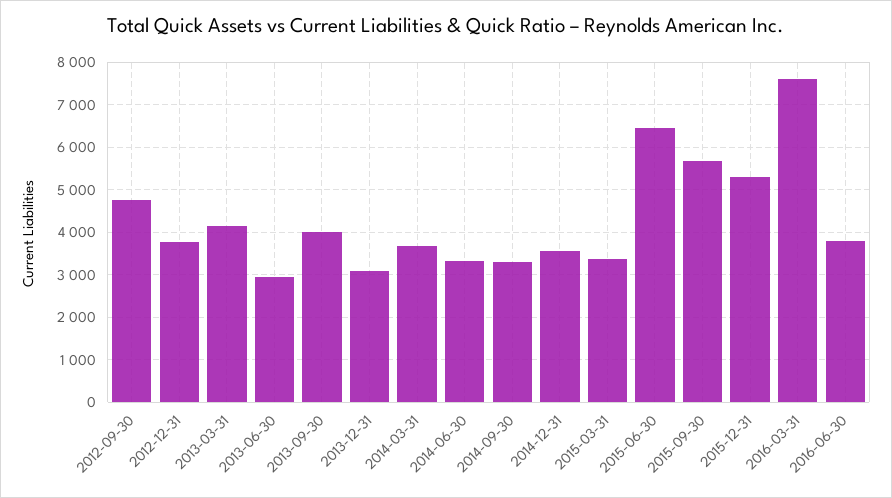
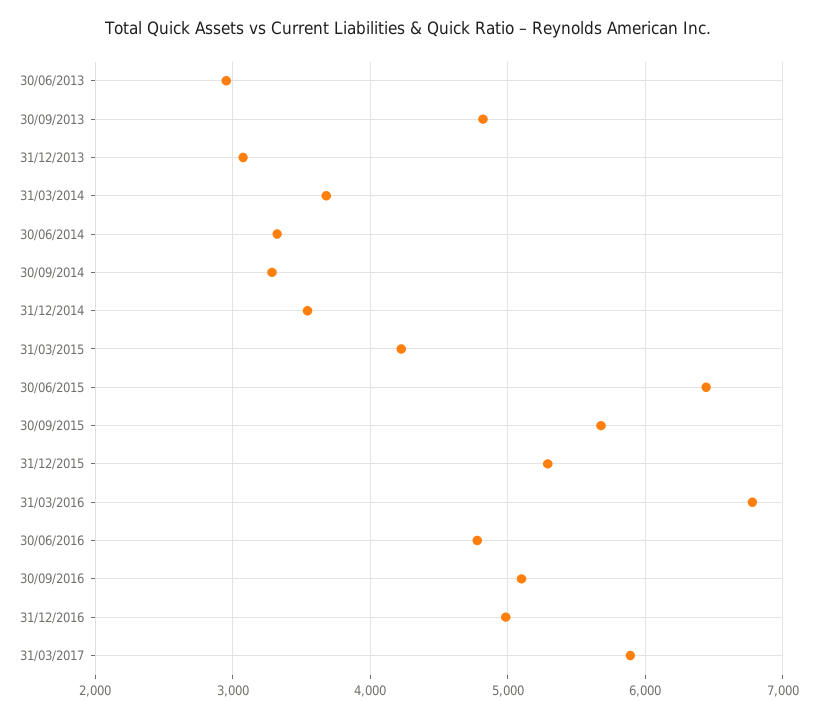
2012-09-30: 4800 -> none
2012-12-31: 3800 -> none
2013-03-31: 4200 -> none
2013-09-30: 4000 -> 4800
2015-03-31: 3400 -> 4200
2016-03-31: 7600 -> 6800
2016-06-30: 3800 -> 4800
30/09/2016: none -> 5100
31/12/2016: none -> 5000
31/03/2017: none -> 5900

